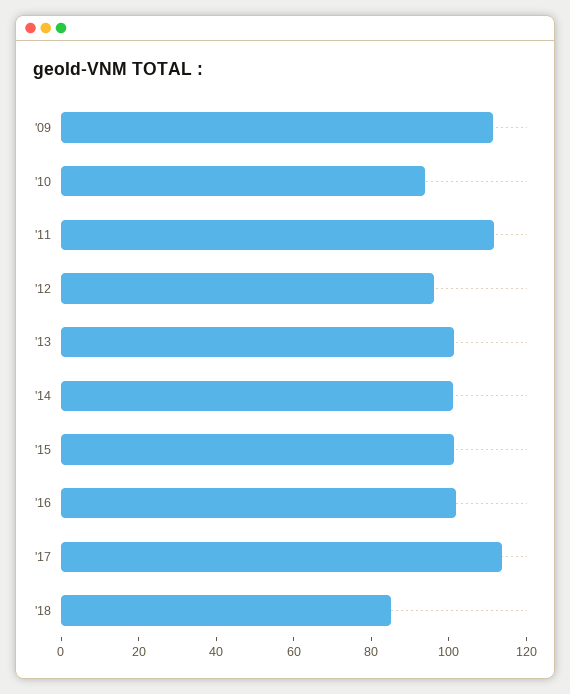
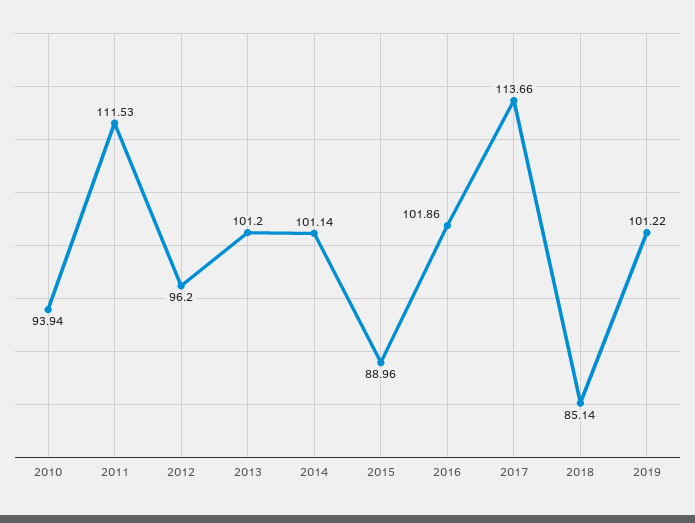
'09: 110 -> none
'15: 100 -> 88.96
2019: none -> 101.22

